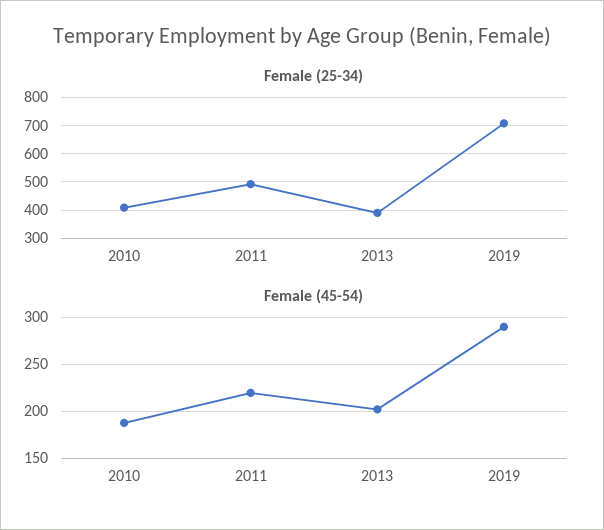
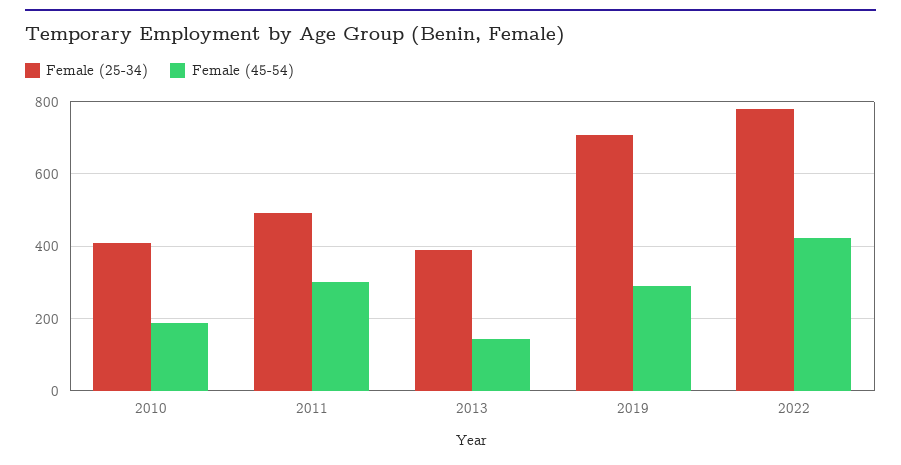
Female (45-54), 2011: 220 -> 300
Female (45-54), 2013: 200 -> 140
Female (25-34), 2022: none -> 780
Female (45-54), 2022: none -> 420

